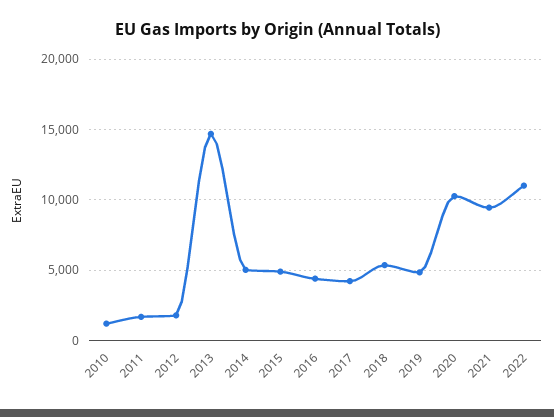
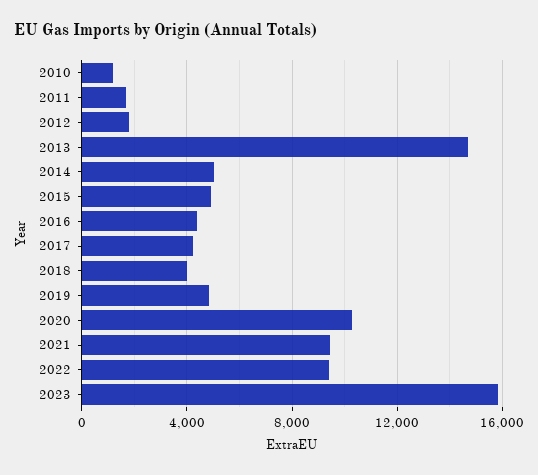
2018: 5500 -> 4000
2022: 11000 -> 9500
2023: none -> 16000

